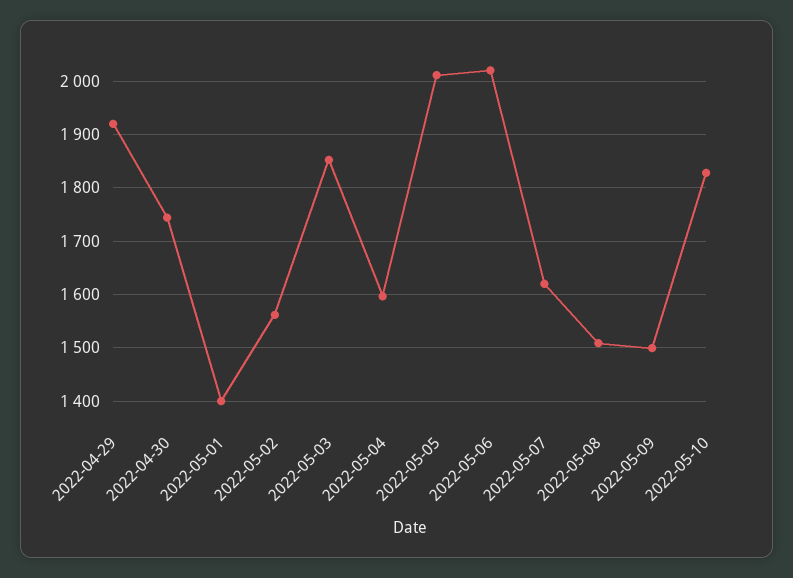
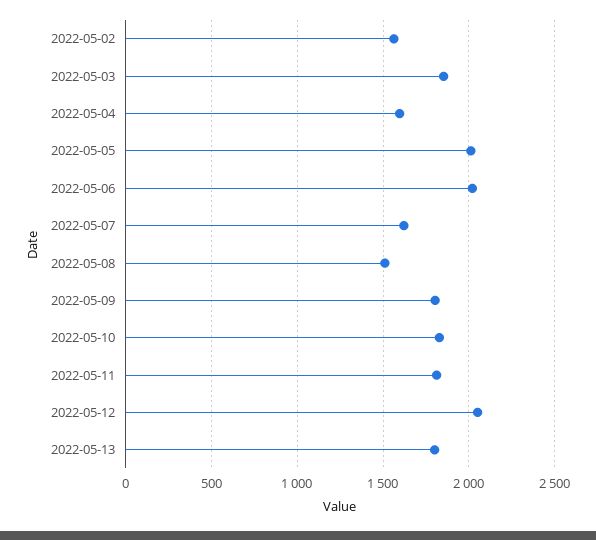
2022-04-29: 1920 -> none
2022-04-30: 1740 -> none
2022-05-01: 1400 -> none
2022-05-09: 1500 -> 1800
2022-05-11: none -> 1800
2022-05-12: none -> 2050
2022-05-13: none -> 1800

